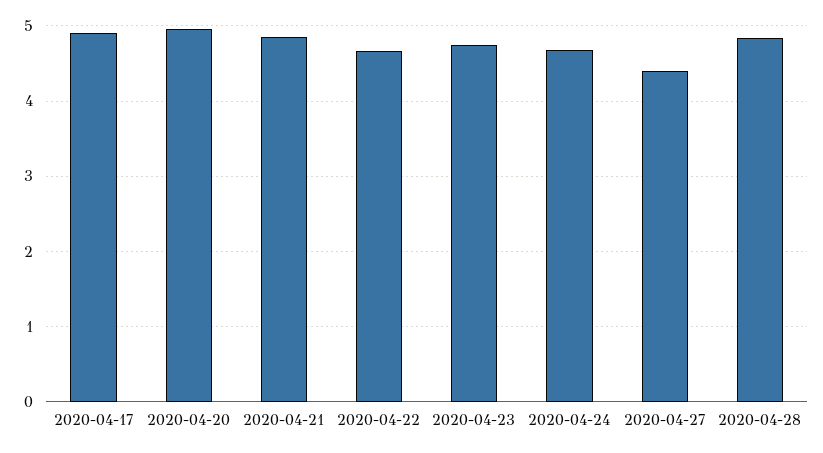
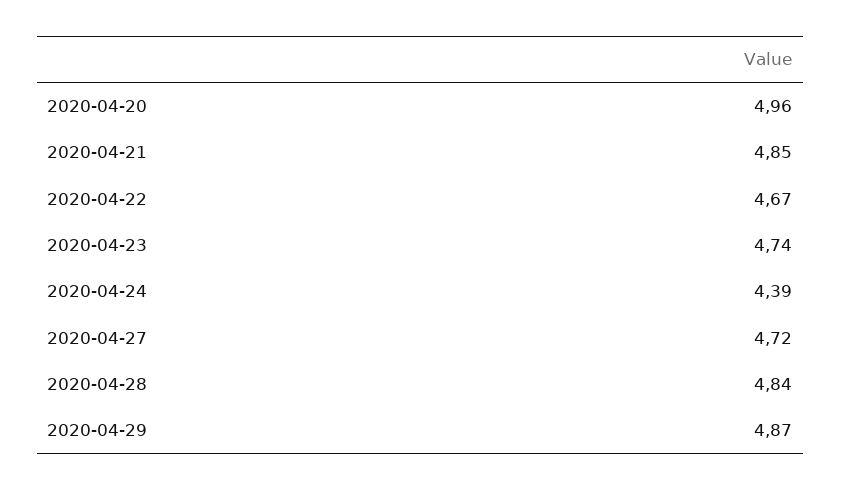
2020-04-17: 4.9 -> none
2020-04-24: 4.7 -> 4.39
2020-04-27: 4.4 -> 4.72
2020-04-29: none -> 4.87

